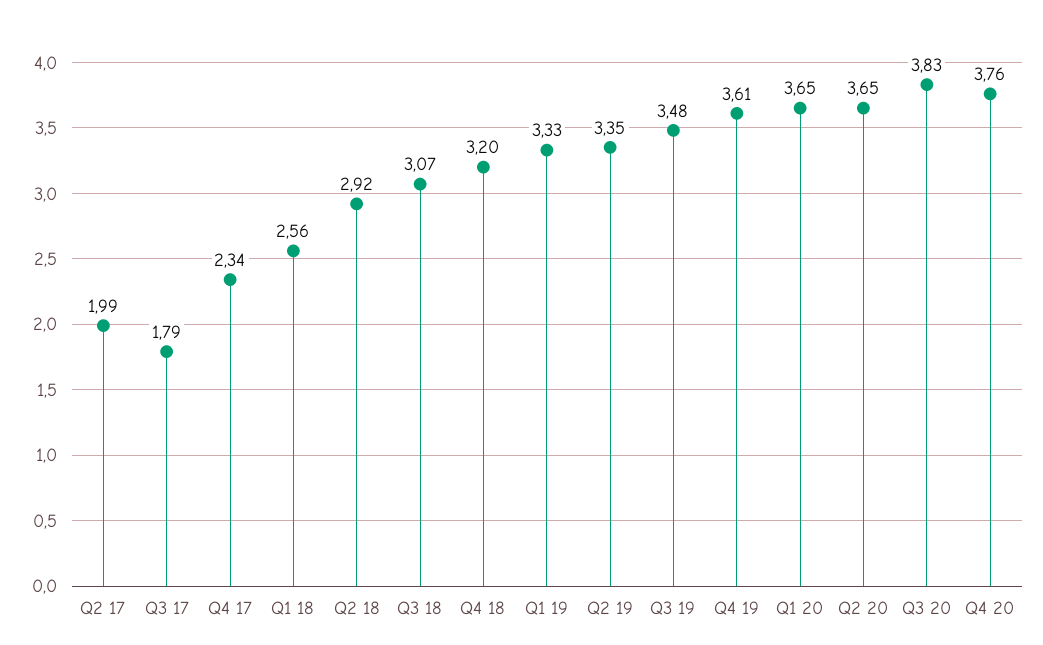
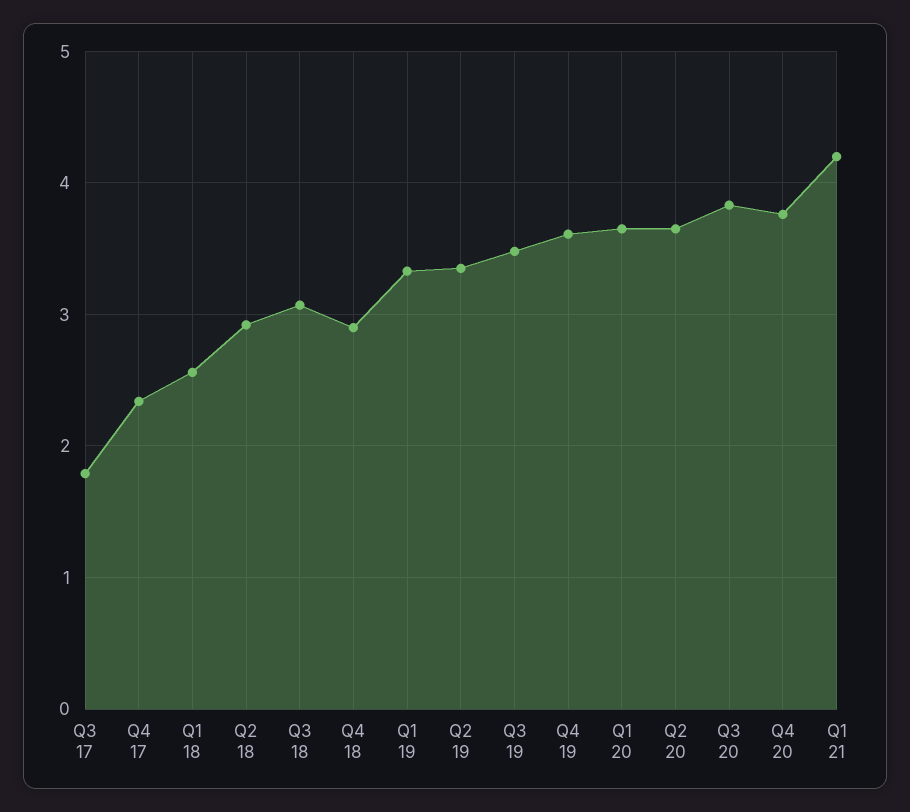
Q2 17: 1.99 -> none
Q4 18: 3.2 -> 2.9
Q1 21: none -> 4.2

